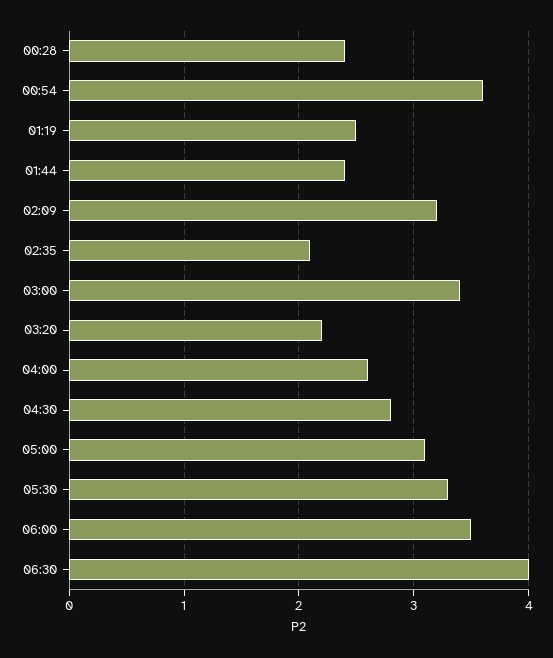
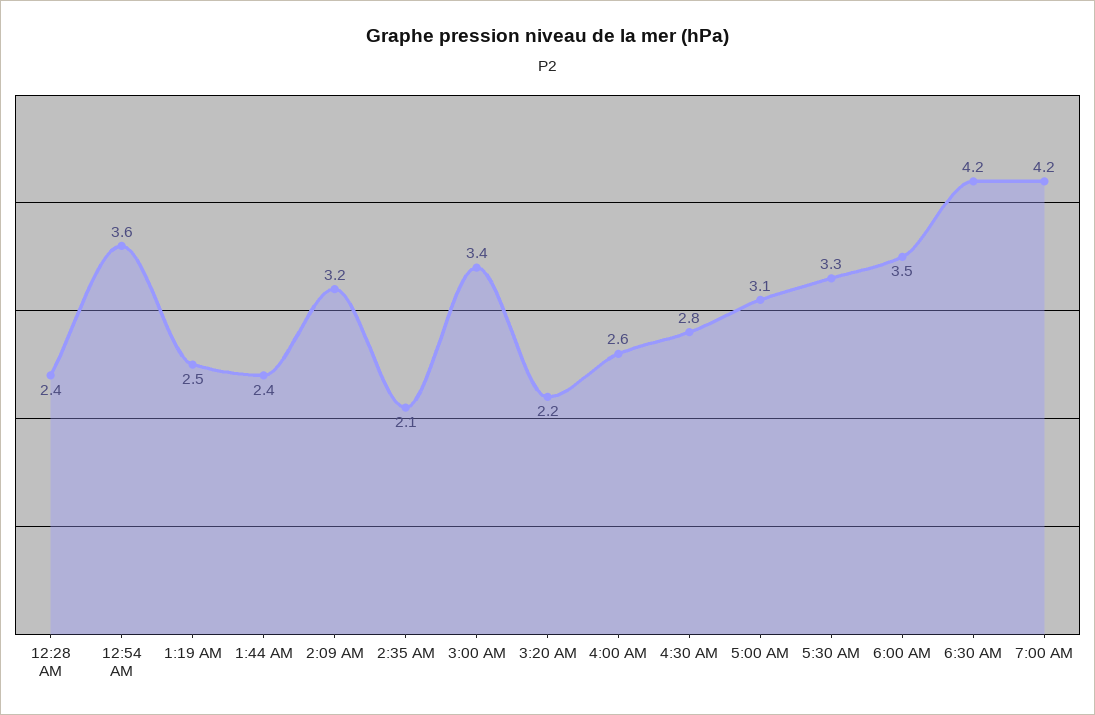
06:30: 4 -> 4.2
7:00 AM: none -> 4.2

